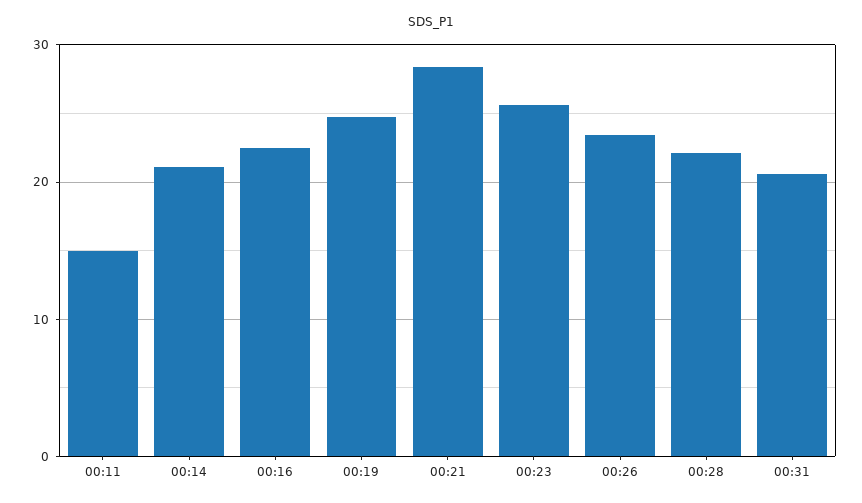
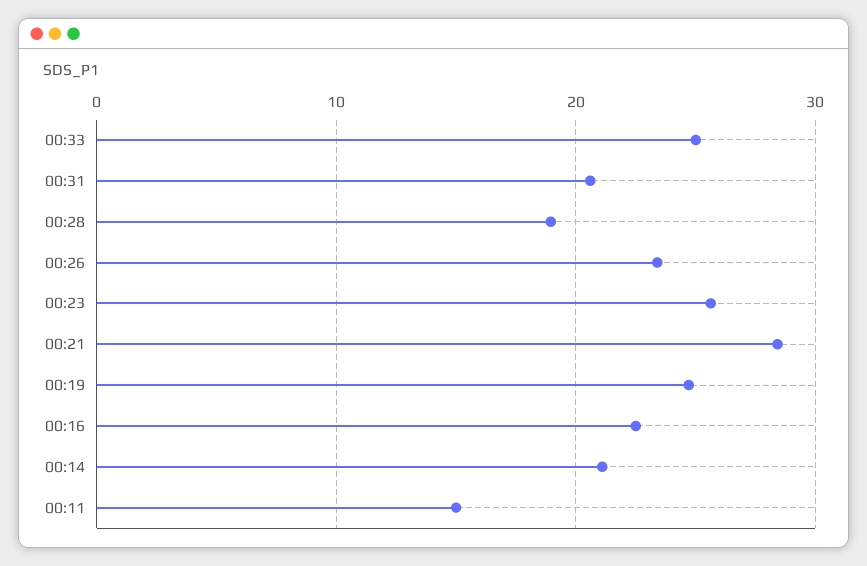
00:28: 22 -> 19
00:33: none -> 25

